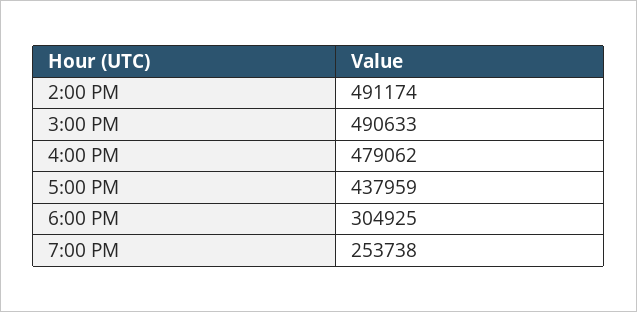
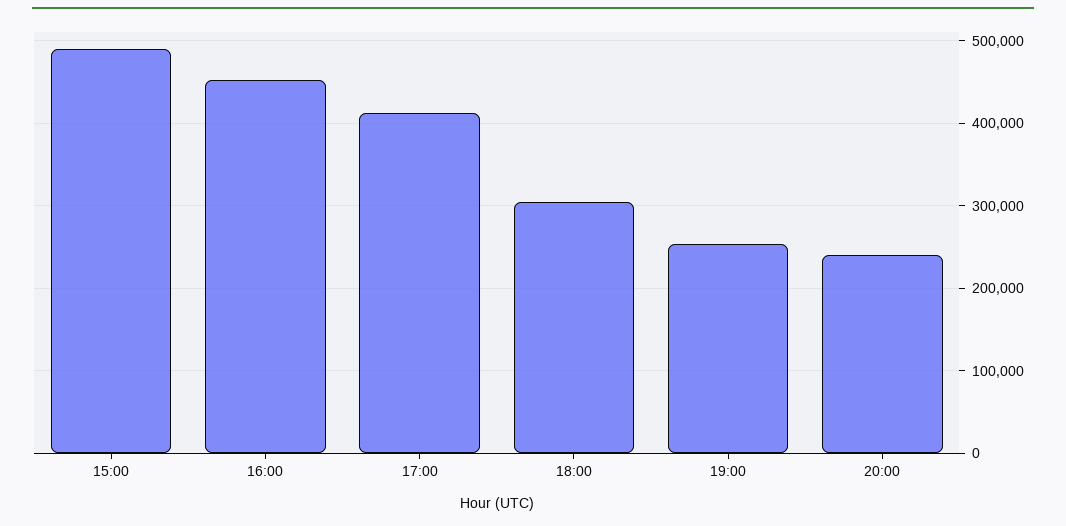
2:00 PM: 491174 -> none
4:00 PM: 479062 -> 450000
5:00 PM: 437959 -> 410000
20:00: none -> 240000

